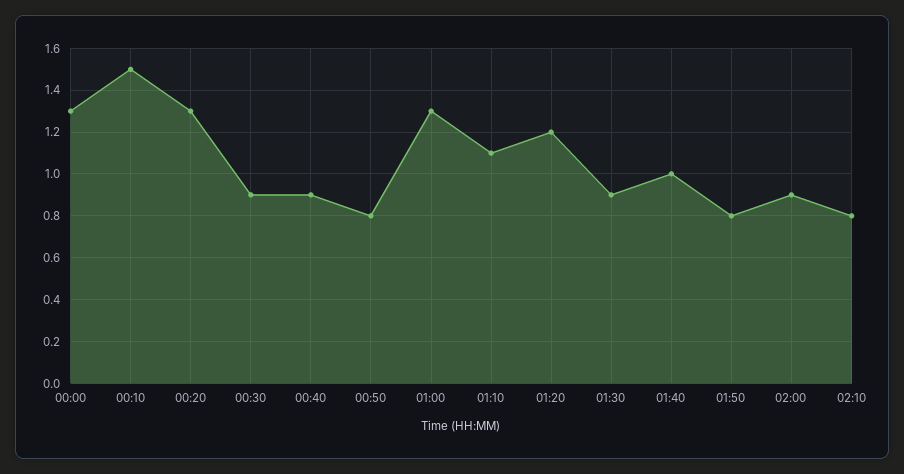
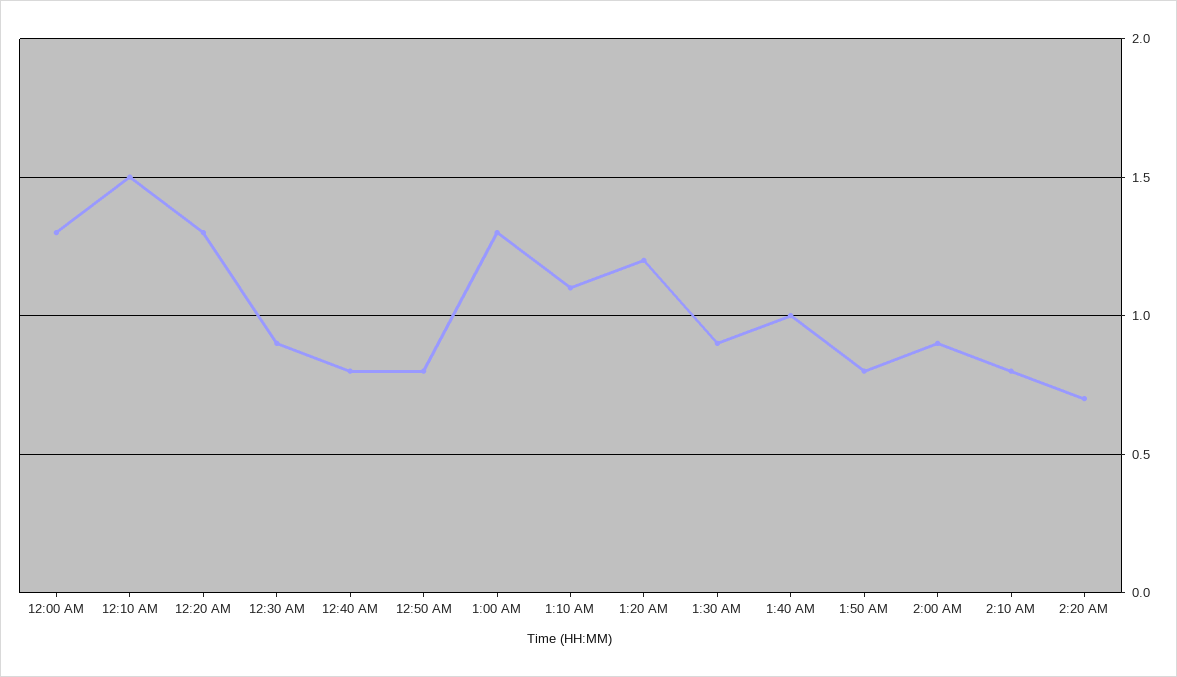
00:40: 0.9 -> 0.8
2:20 AM: none -> 0.7

